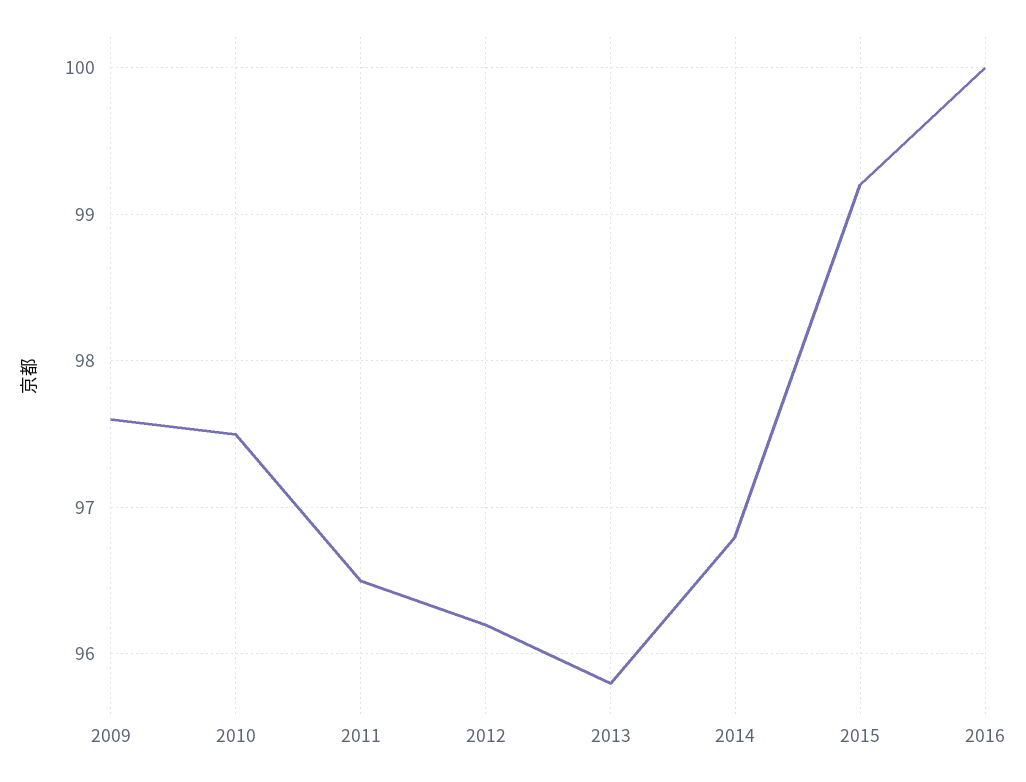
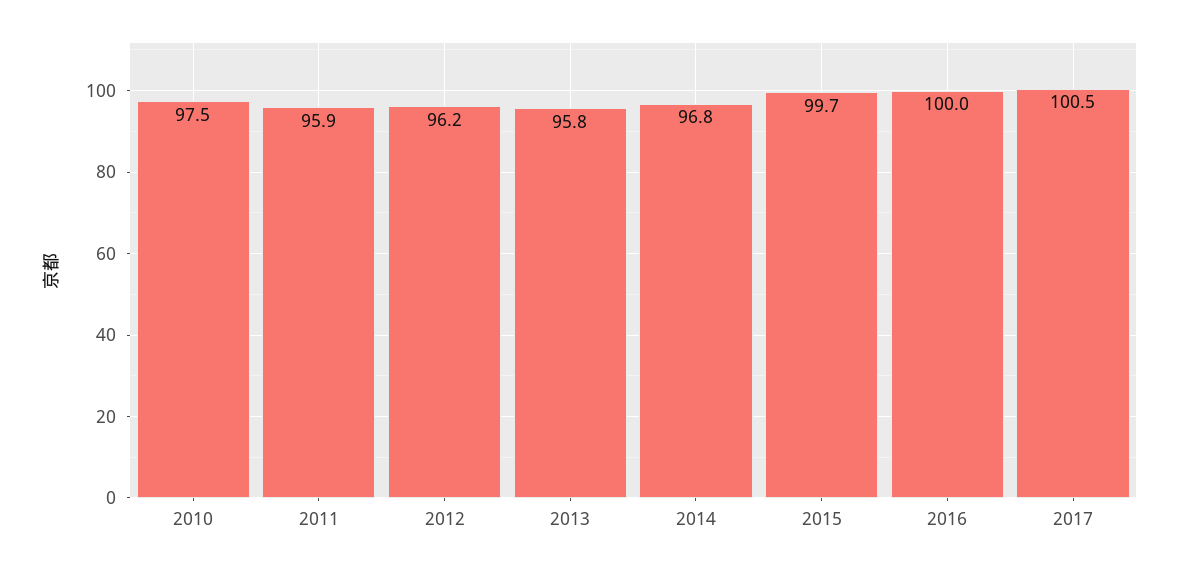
2009: 97.6 -> none
2011: 96.5 -> 95.9
2015: 99.2 -> 99.7
2017: none -> 100.5

